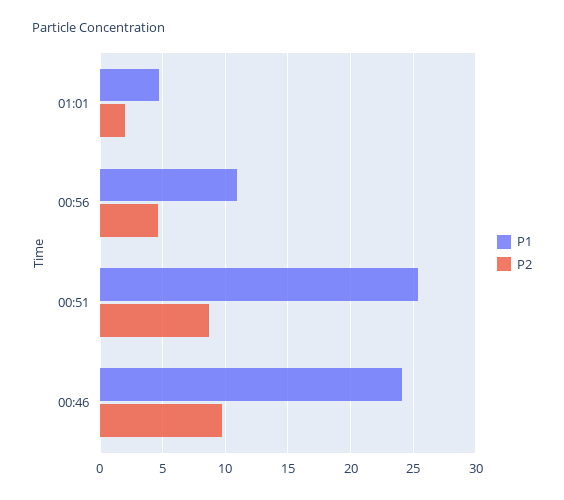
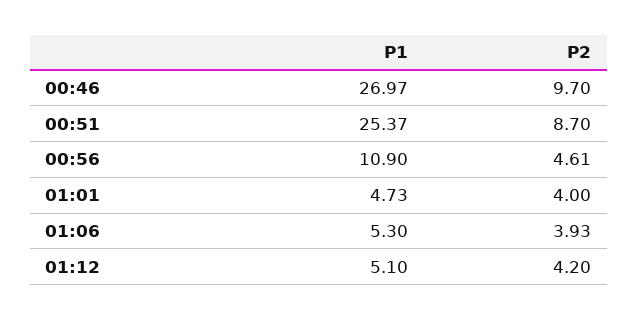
P2, 01:01: 2 -> 4
P1, 00:46: 24 -> 26.97
P1, 01:06: none -> 5.3
P2, 01:06: none -> 3.93
P1, 01:12: none -> 5.1
P2, 01:12: none -> 4.2

